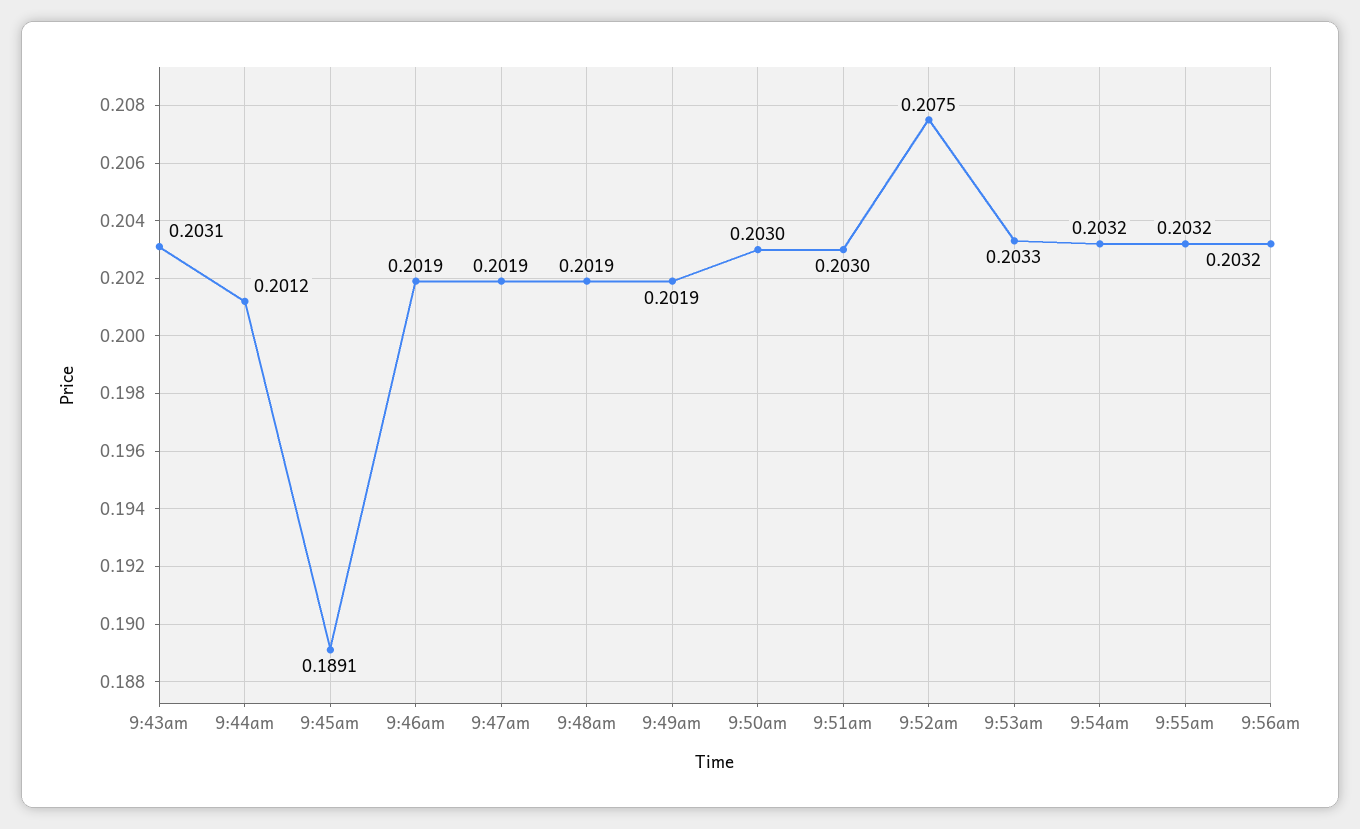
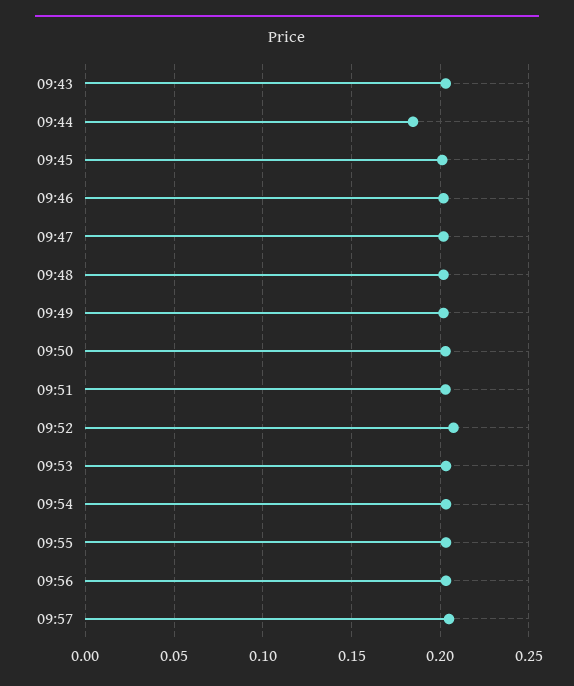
9:44am: 0.2012 -> 0.185
9:45am: 0.1891 -> 0.2
09:57: none -> 0.205

